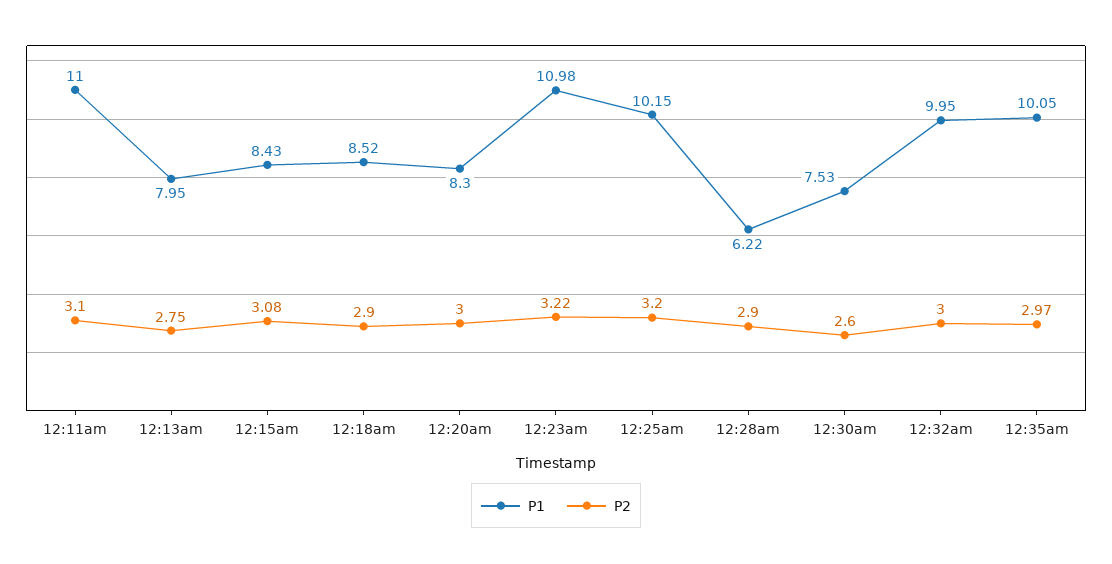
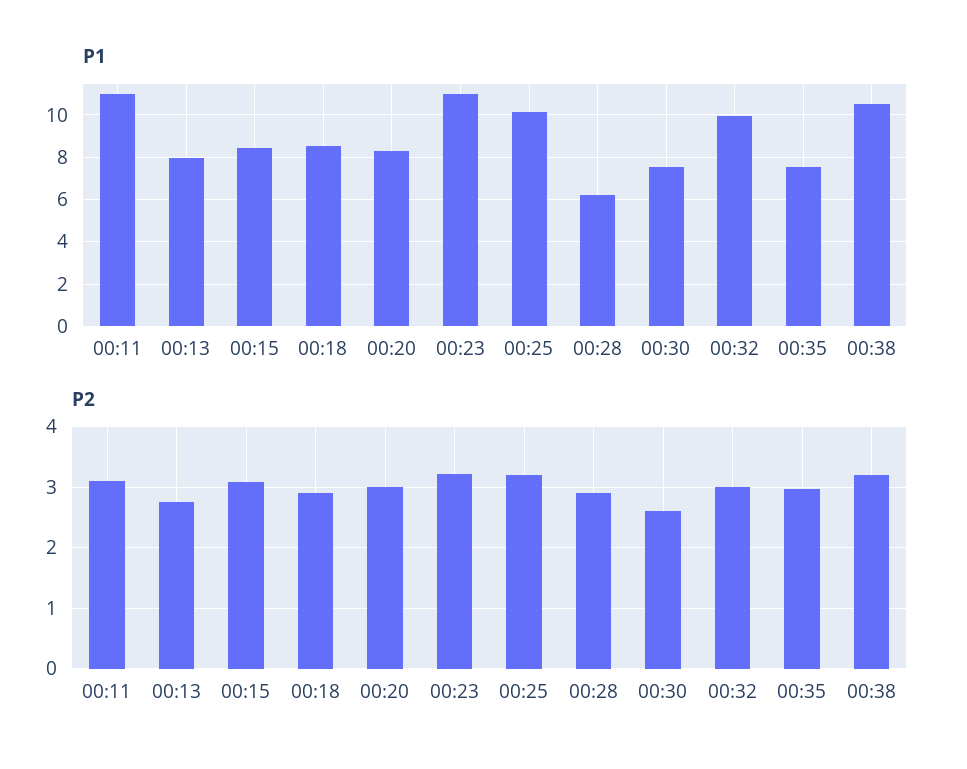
P1, 12:35am: 10.05 -> 7.5
P1, 00:38: none -> 10.5
P2, 00:38: none -> 3.2

